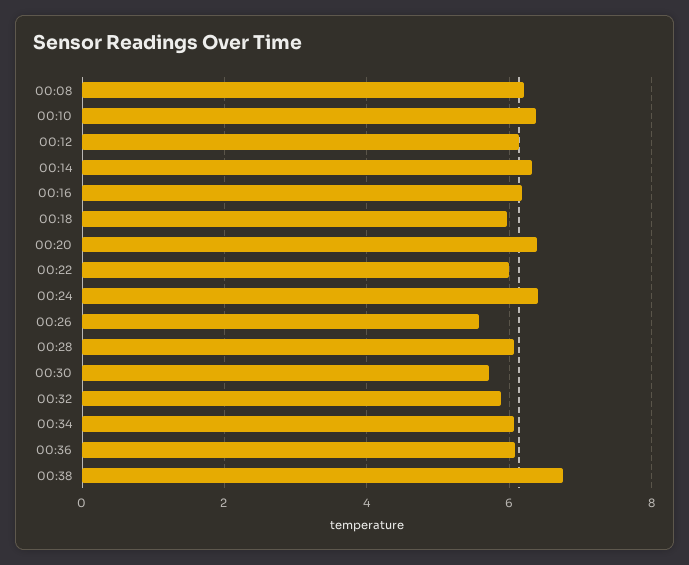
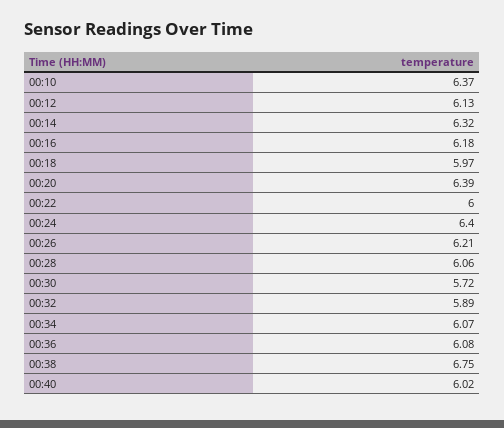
00:08: 6.2 -> none
00:26: 5.6 -> 6.21
00:40: none -> 6.02

